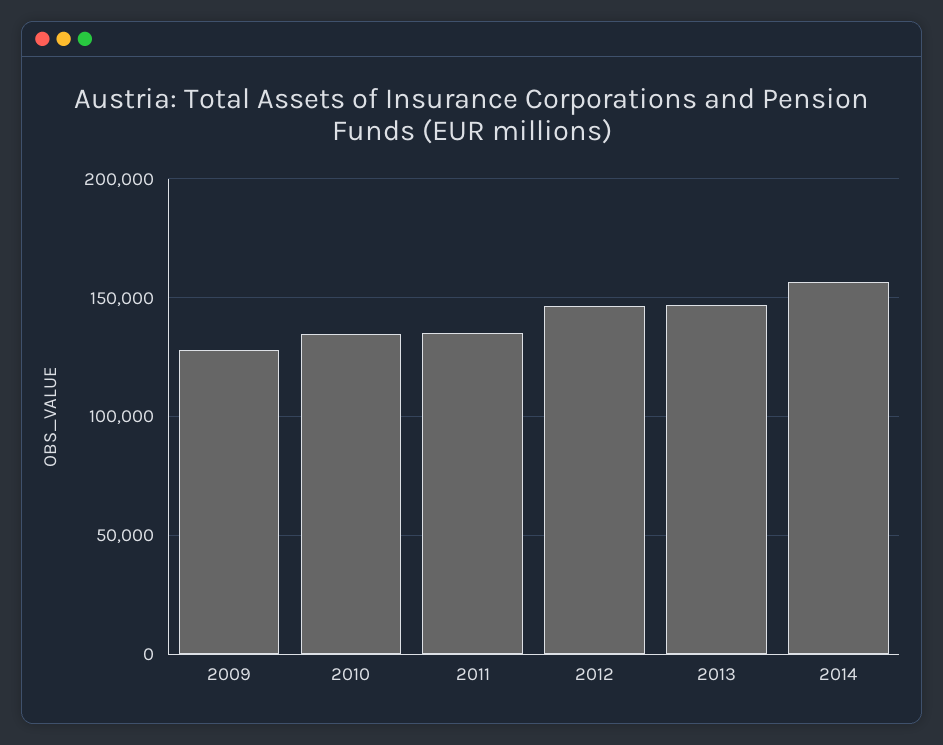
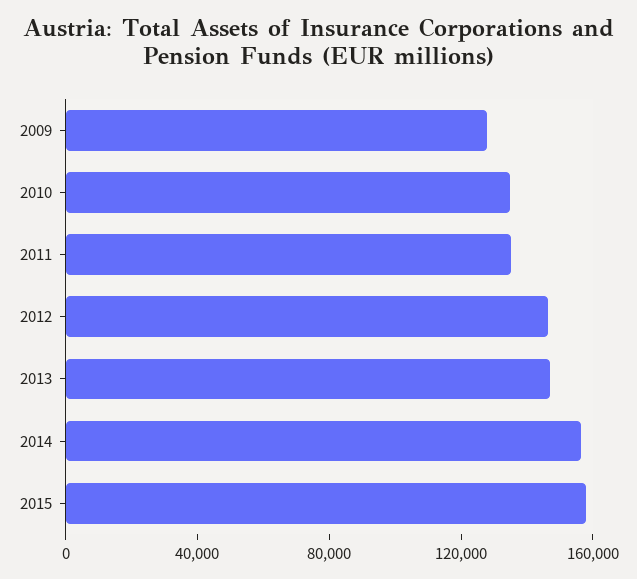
2015: none -> 160000

